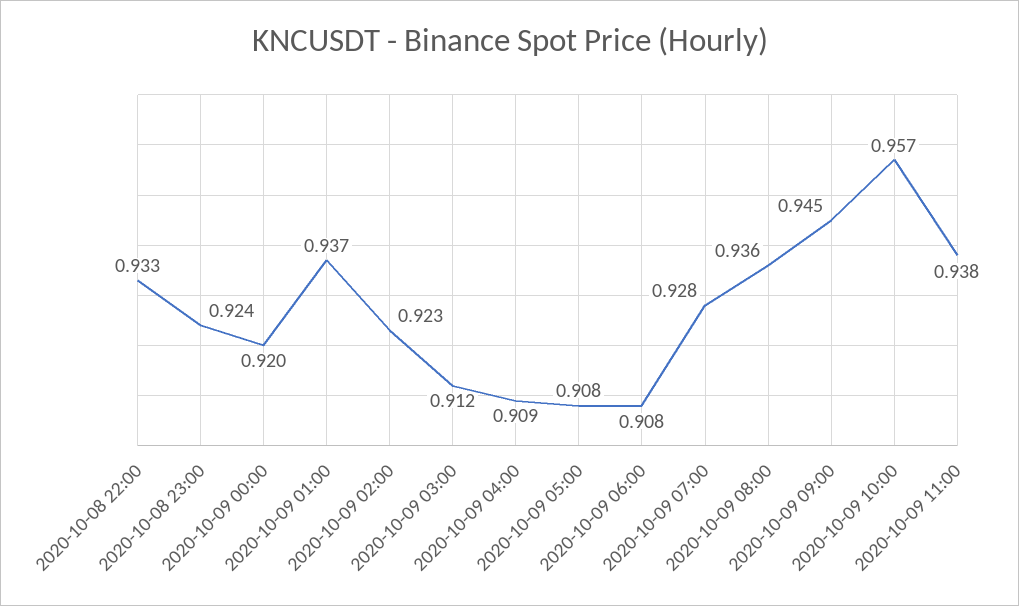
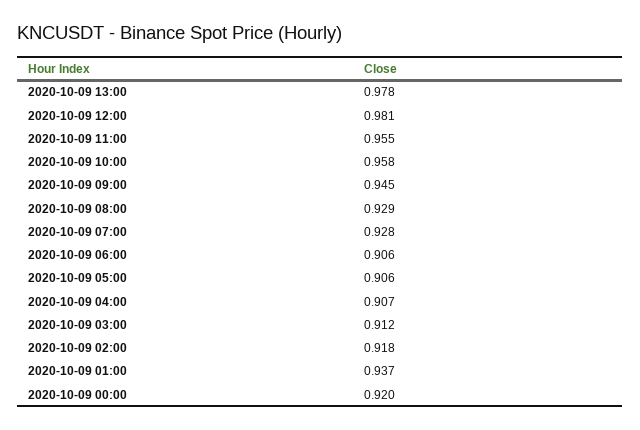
2020-10-08 22:00: 0.933 -> none
2020-10-08 23:00: 0.924 -> none
2020-10-09 02:00: 0.923 -> 0.918
2020-10-09 04:00: 0.909 -> 0.907
2020-10-09 05:00: 0.908 -> 0.906
2020-10-09 06:00: 0.908 -> 0.906
2020-10-09 08:00: 0.936 -> 0.929
2020-10-09 10:00: 0.957 -> 0.958
2020-10-09 11:00: 0.938 -> 0.955
2020-10-09 13:00: none -> 0.978
2020-10-09 12:00: none -> 0.981

